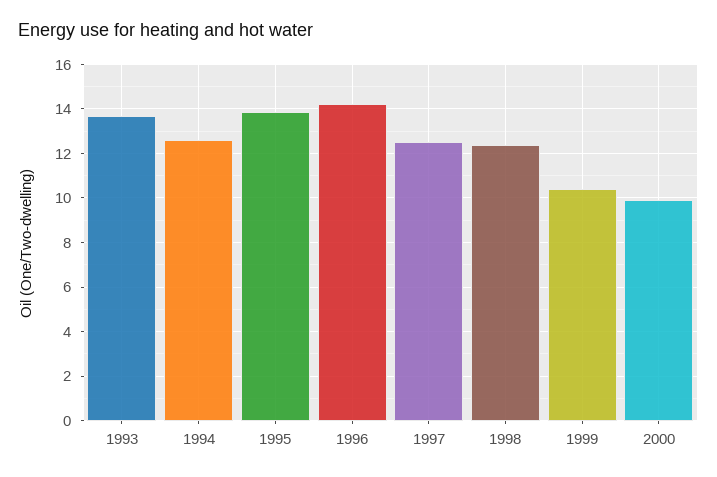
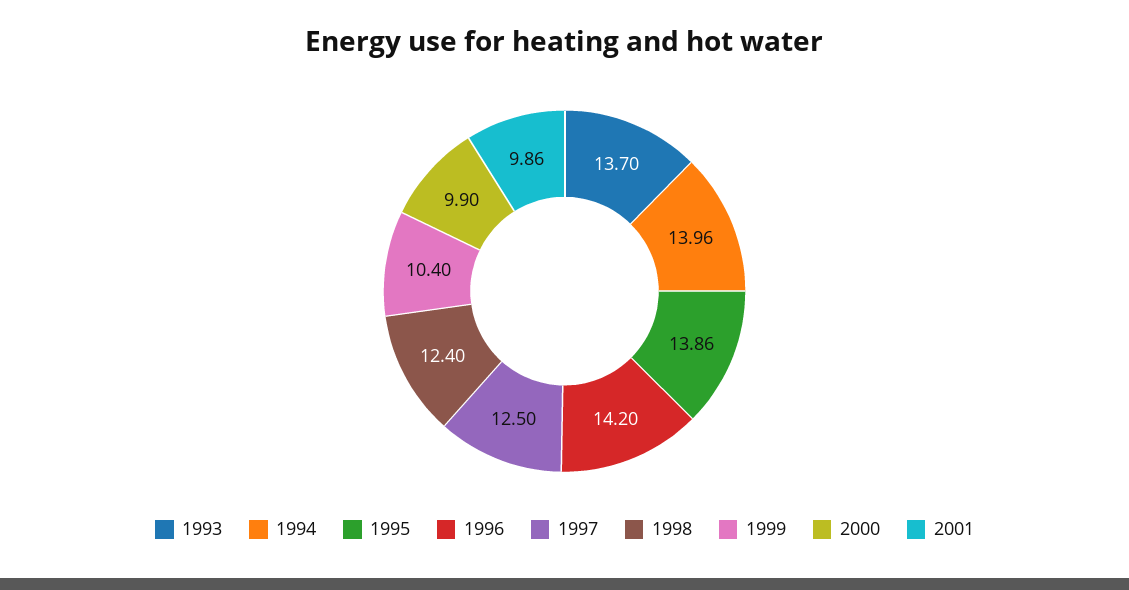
1994: 12.5 -> 13.96
2001: none -> 9.86

